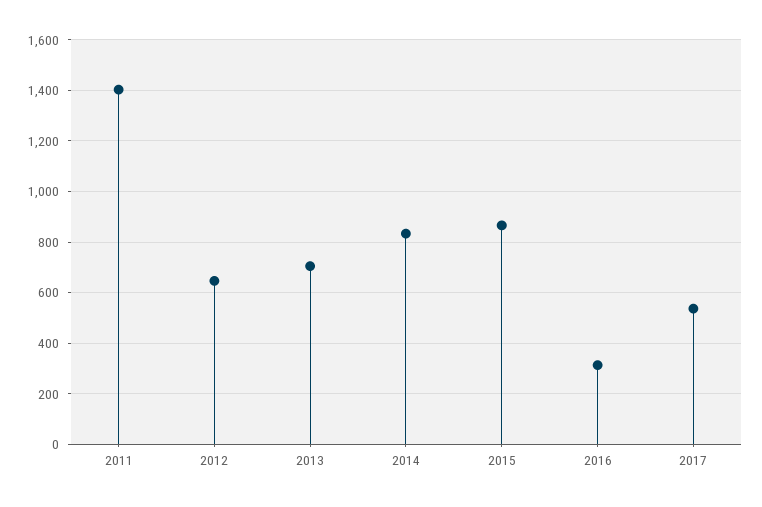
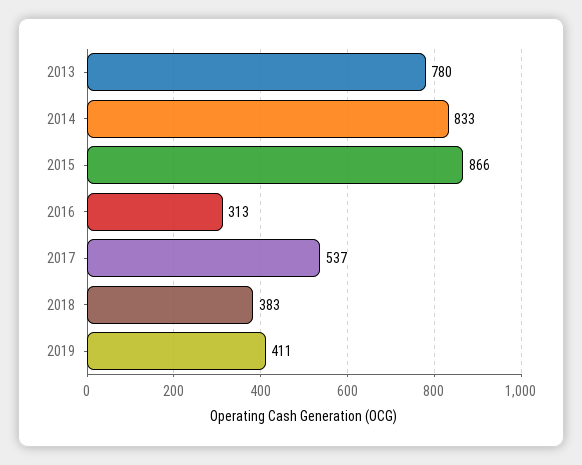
2011: 1400 -> none
2012: 650 -> none
2013: 700 -> 780
2018: none -> 383
2019: none -> 411

